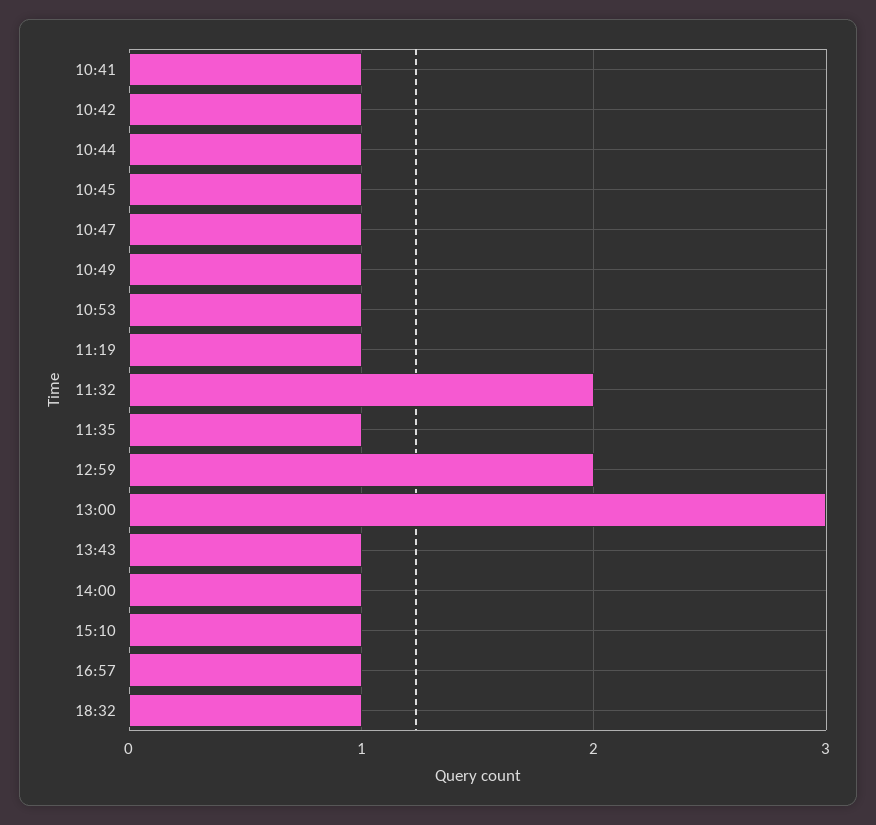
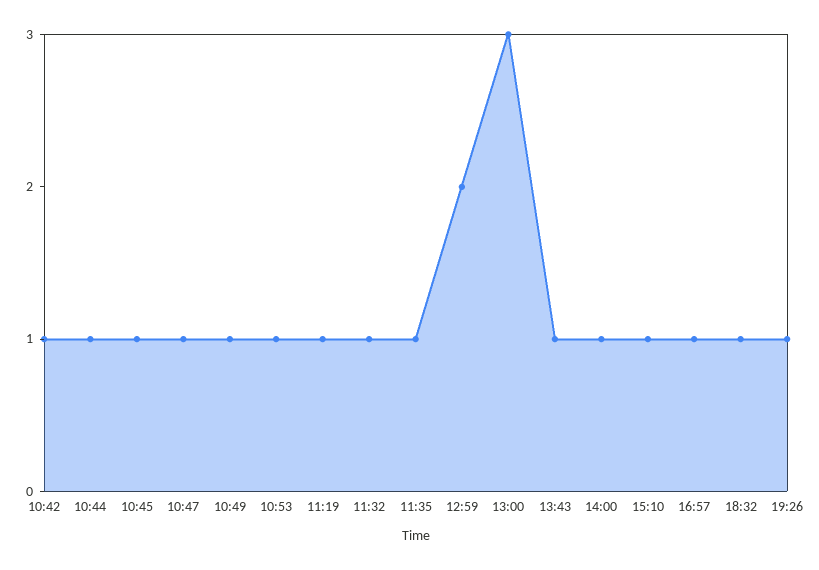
10:41: 1 -> none
11:32: 2 -> 1
19:26: none -> 1

